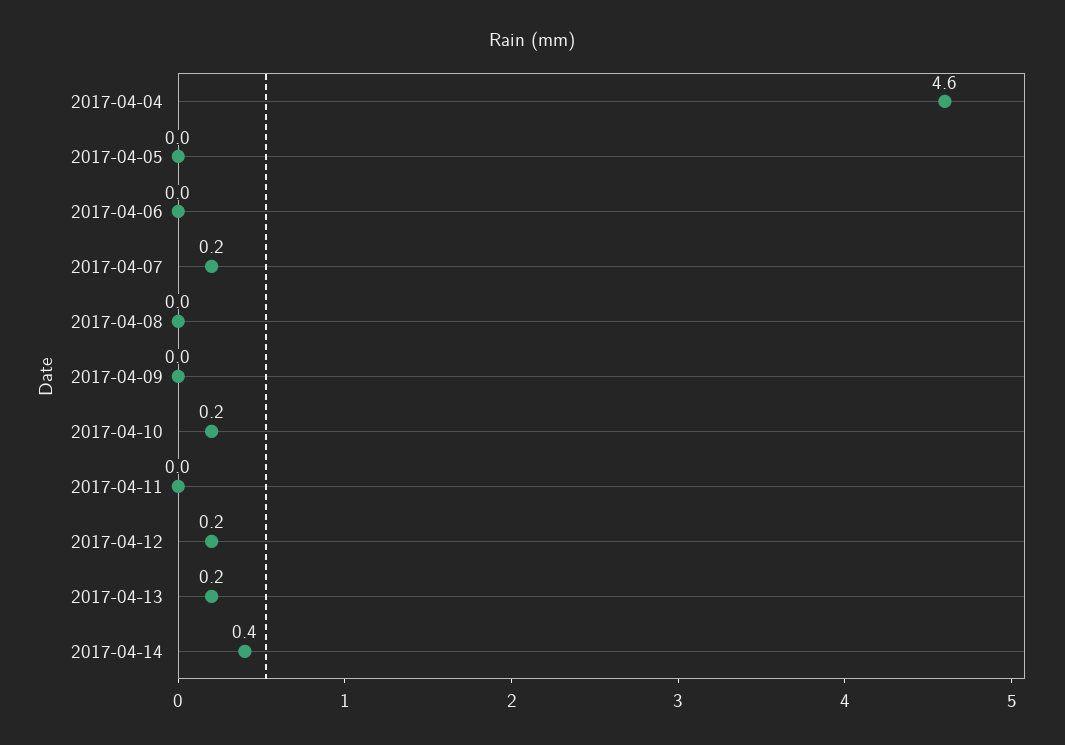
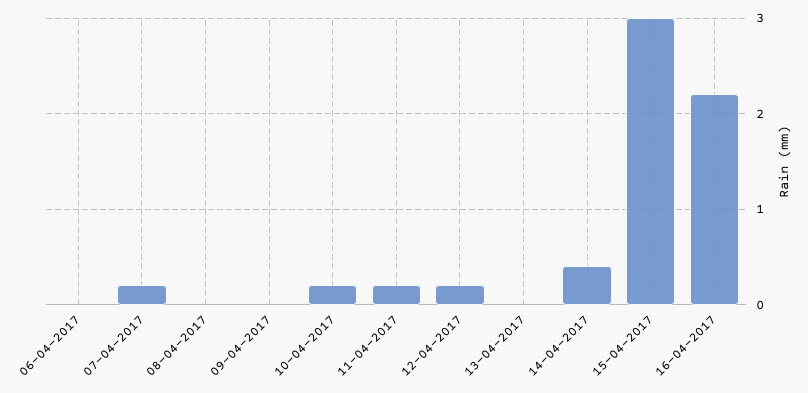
2017-04-04: 4.6 -> none
2017-04-05: 0 -> none
2017-04-11: 0 -> 0.2
2017-04-13: 0.2 -> 0
15-04-2017: none -> 3
16-04-2017: none -> 2.2

